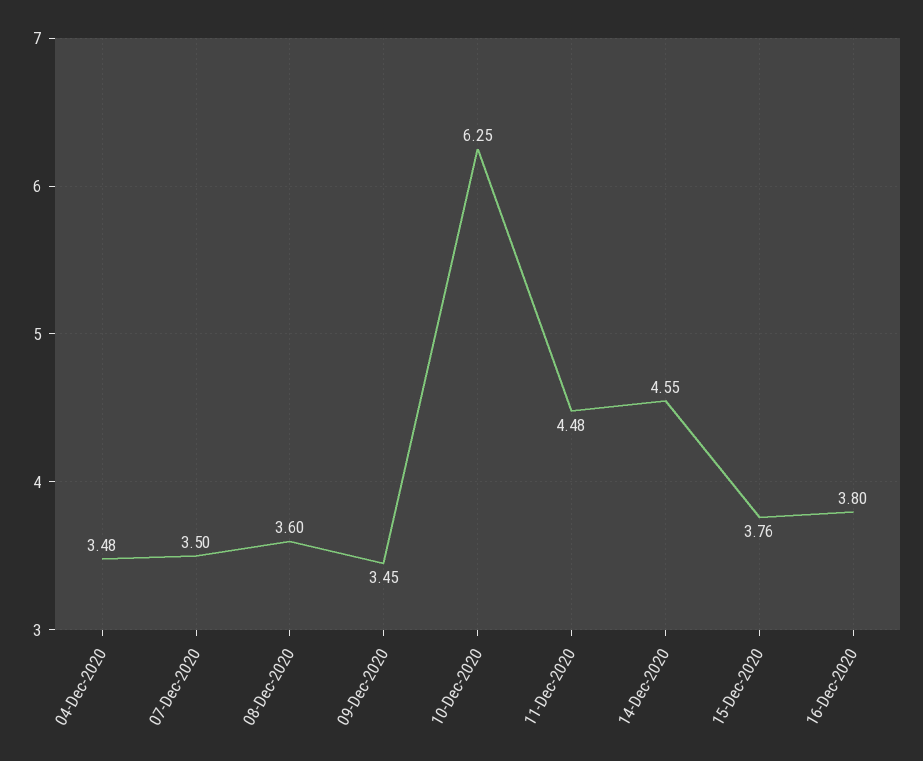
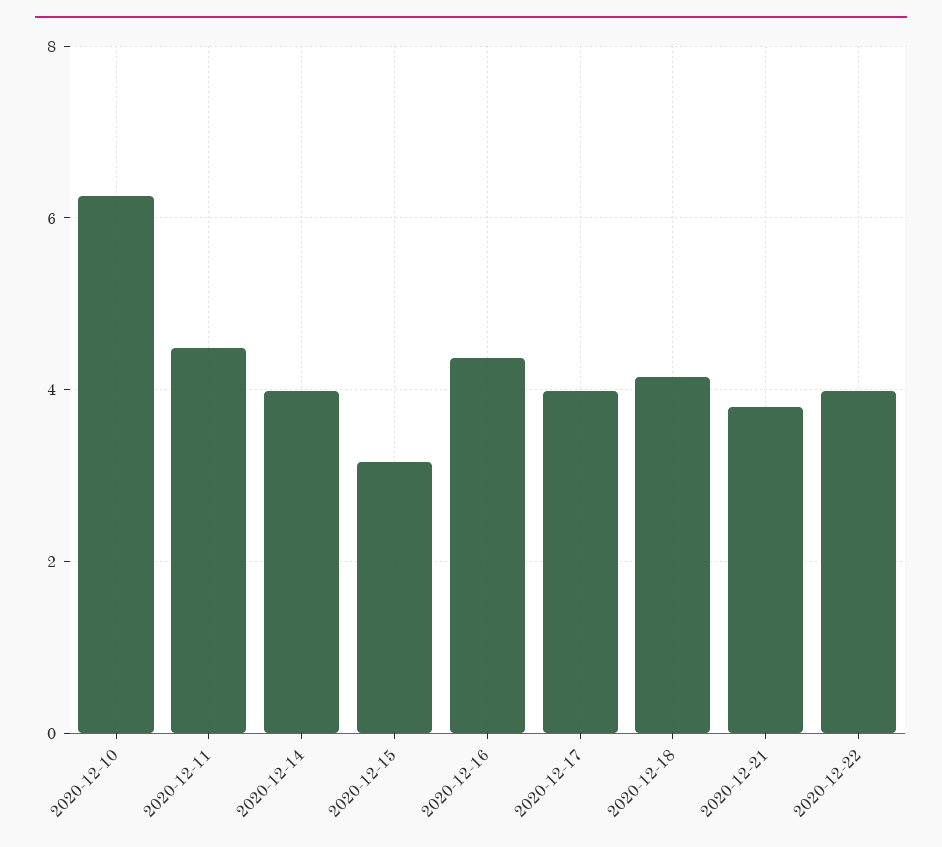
04-Dec-2020: 3.48 -> none
07-Dec-2020: 3.5 -> none
08-Dec-2020: 3.6 -> none
09-Dec-2020: 3.45 -> none
14-Dec-2020: 4.55 -> 4
15-Dec-2020: 3.76 -> 3.2
16-Dec-2020: 3.8 -> 4.4
2020-12-17: none -> 4
2020-12-18: none -> 4.2
2020-12-21: none -> 3.8
2020-12-22: none -> 4

